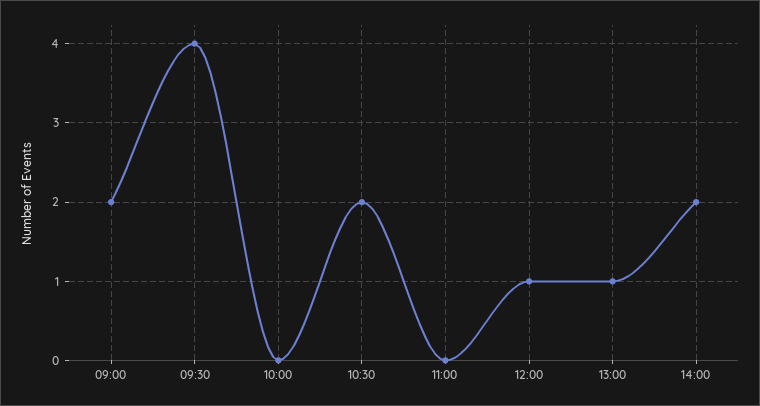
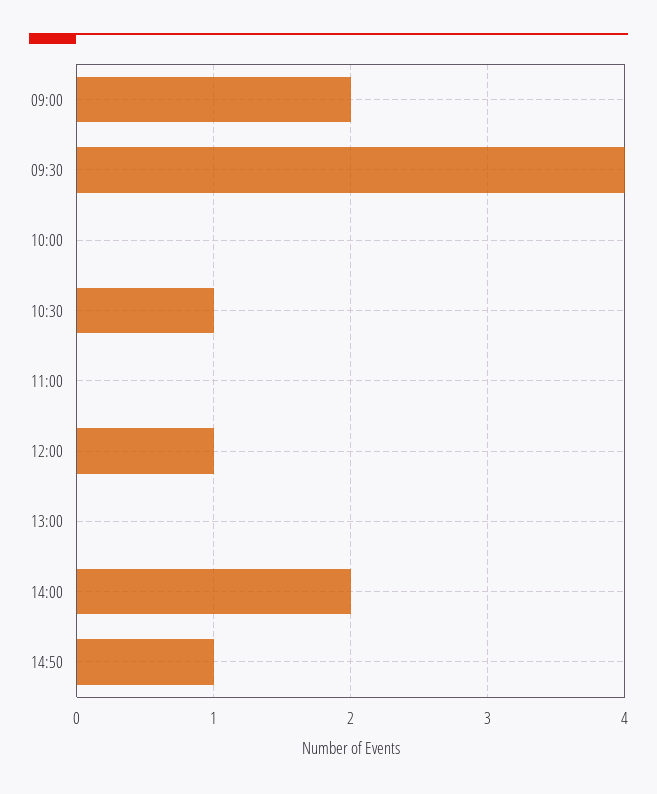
10:30: 2 -> 1
13:00: 1 -> 0
14:50: none -> 1

